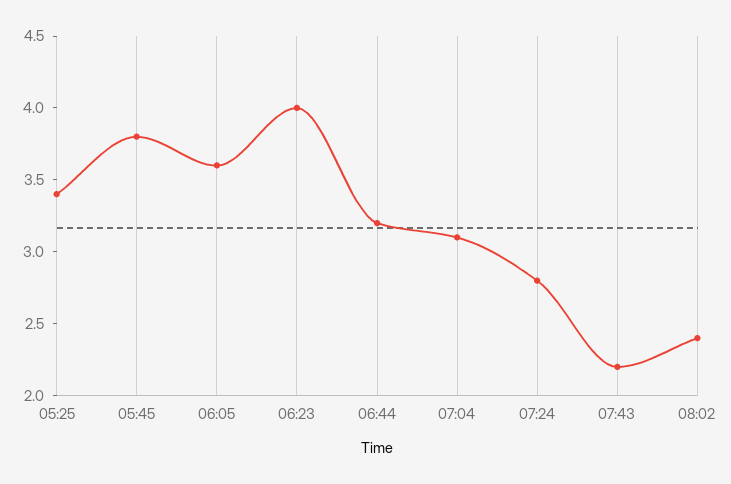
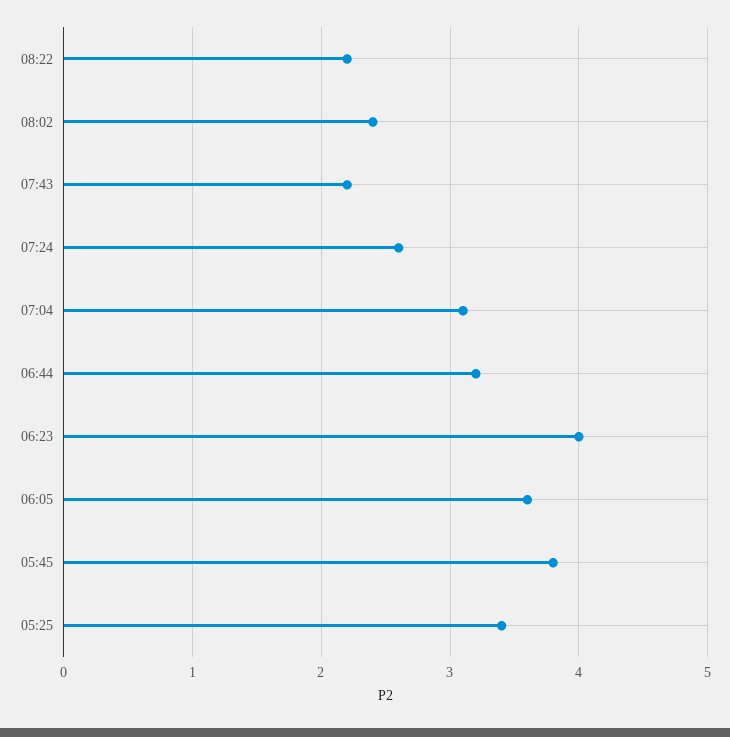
07:24: 2.8 -> 2.6
08:22: none -> 2.2

